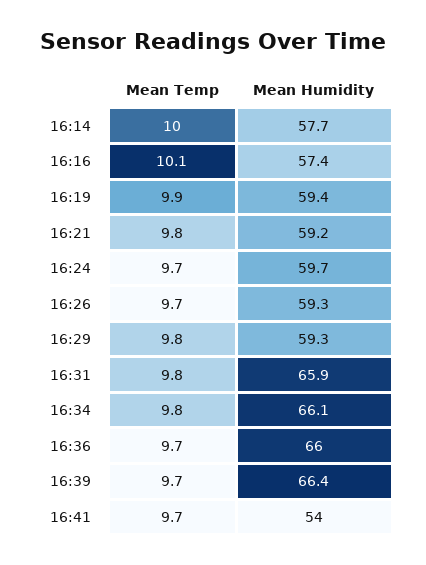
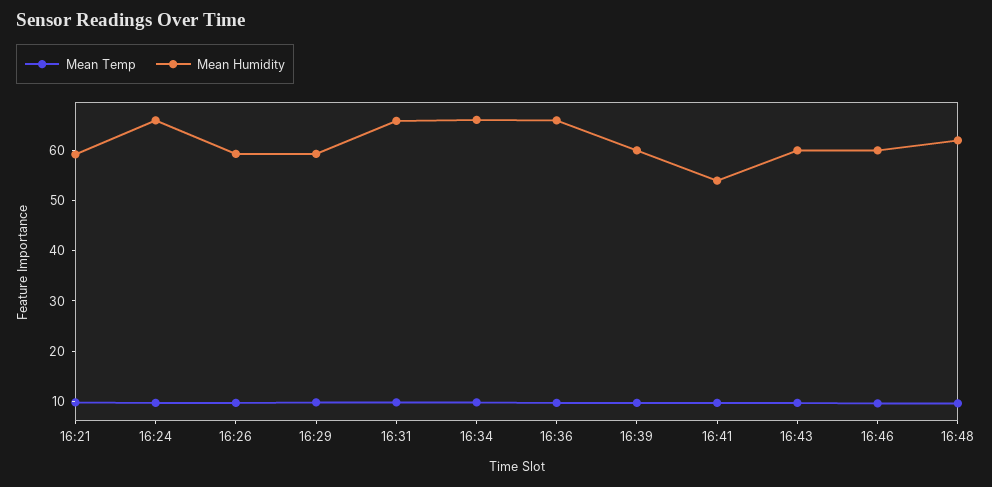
Mean Temp, 16:14: 10 -> none
Mean Humidity, 16:14: 57.7 -> none
Mean Temp, 16:16: 10.1 -> none
Mean Humidity, 16:16: 57.4 -> none
Mean Temp, 16:19: 9.9 -> none
Mean Humidity, 16:19: 59.4 -> none
Mean Humidity, 16:24: 59.7 -> 66
Mean Humidity, 16:39: 66.4 -> 60
Mean Temp, 16:43: none -> 10
Mean Humidity, 16:43: none -> 60
Mean Temp, 16:46: none -> 10
Mean Humidity, 16:46: none -> 60
Mean Temp, 16:48: none -> 10
Mean Humidity, 16:48: none -> 62

